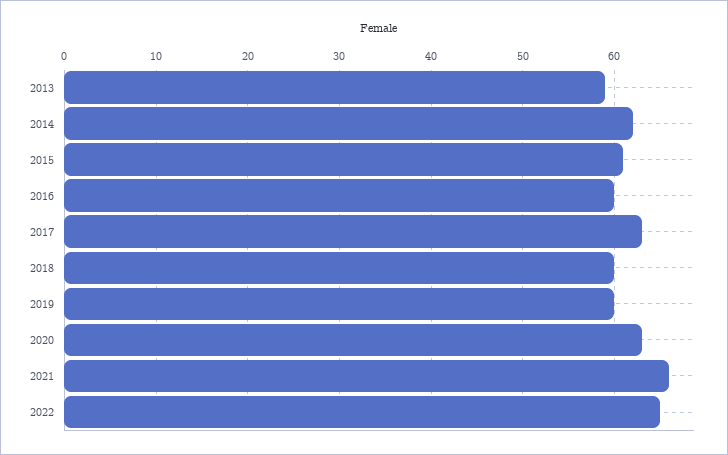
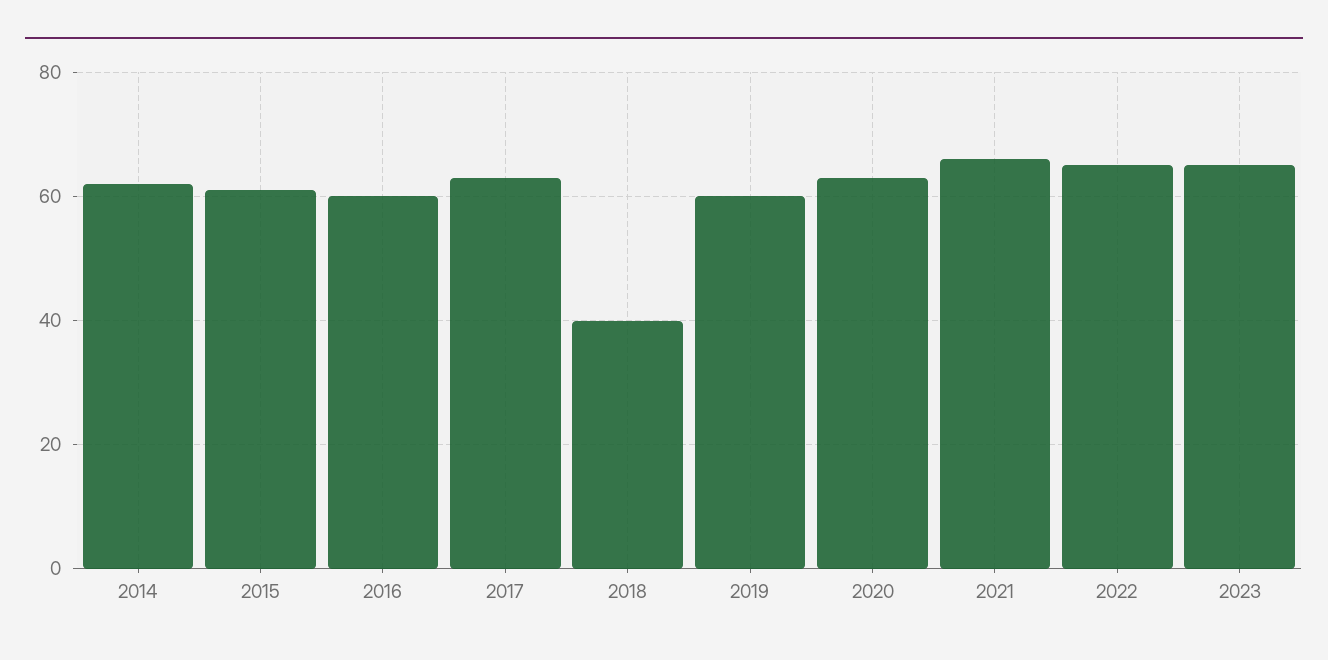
2013: 59 -> none
2018: 60 -> 40
2023: none -> 65

